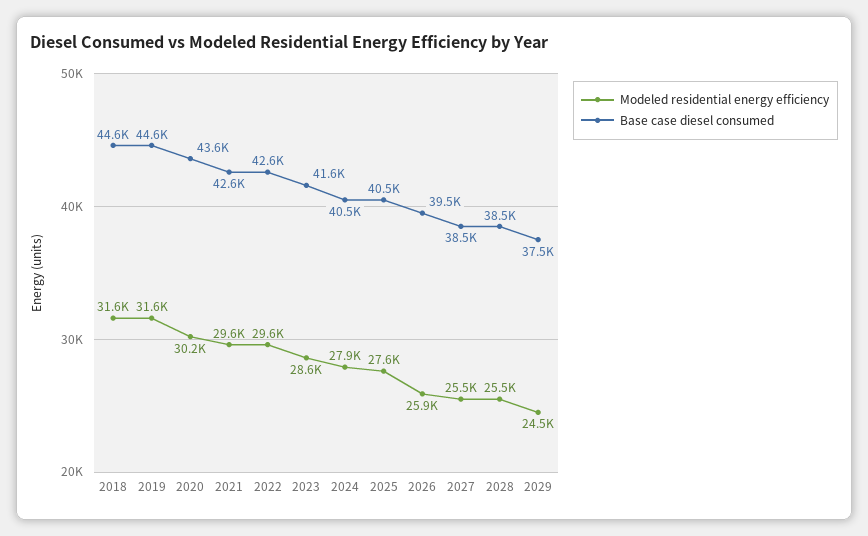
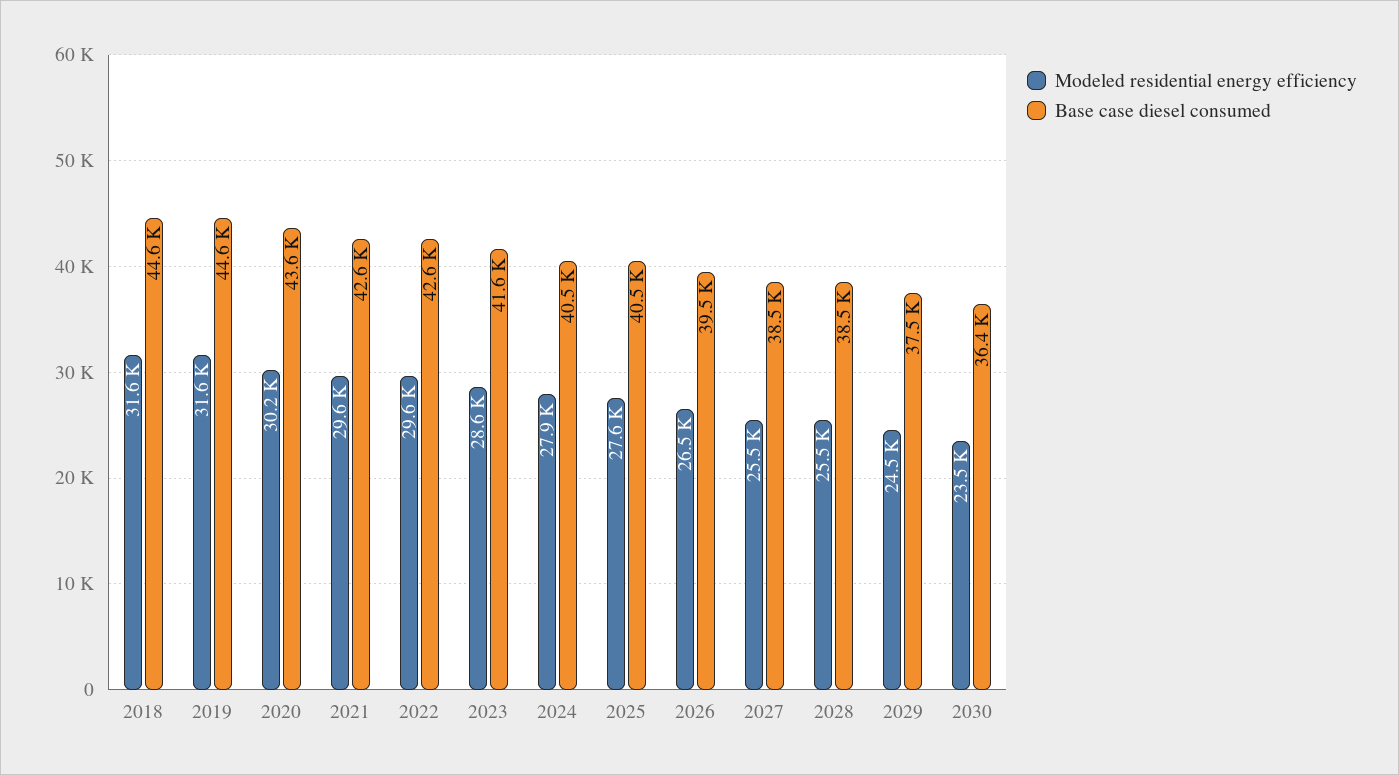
Modeled residential energy efficiency, 2026: 25900 -> 26500
Modeled residential energy efficiency, 2030: none -> 23500
Base case diesel consumed, 2030: none -> 36400

